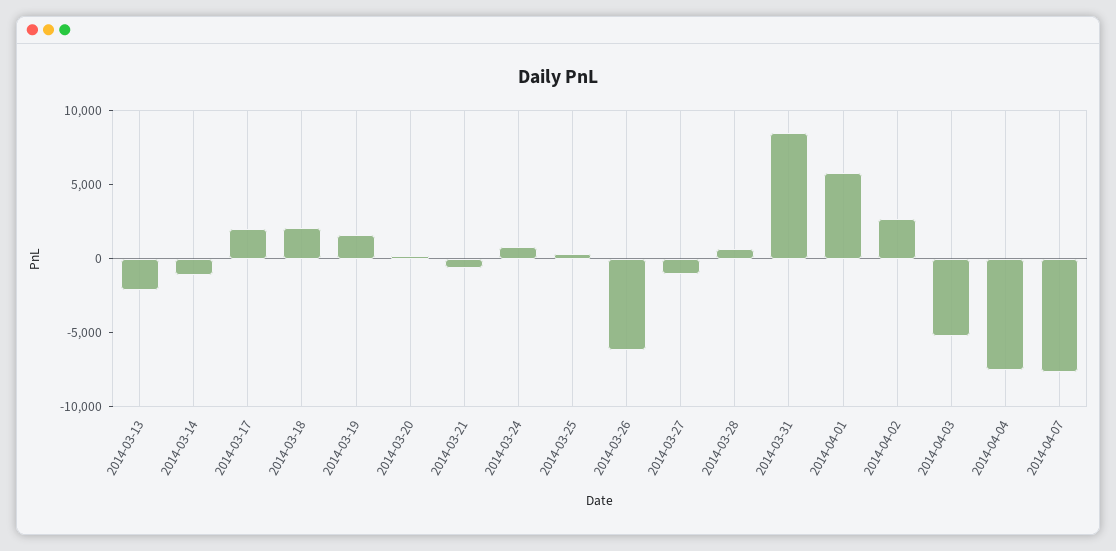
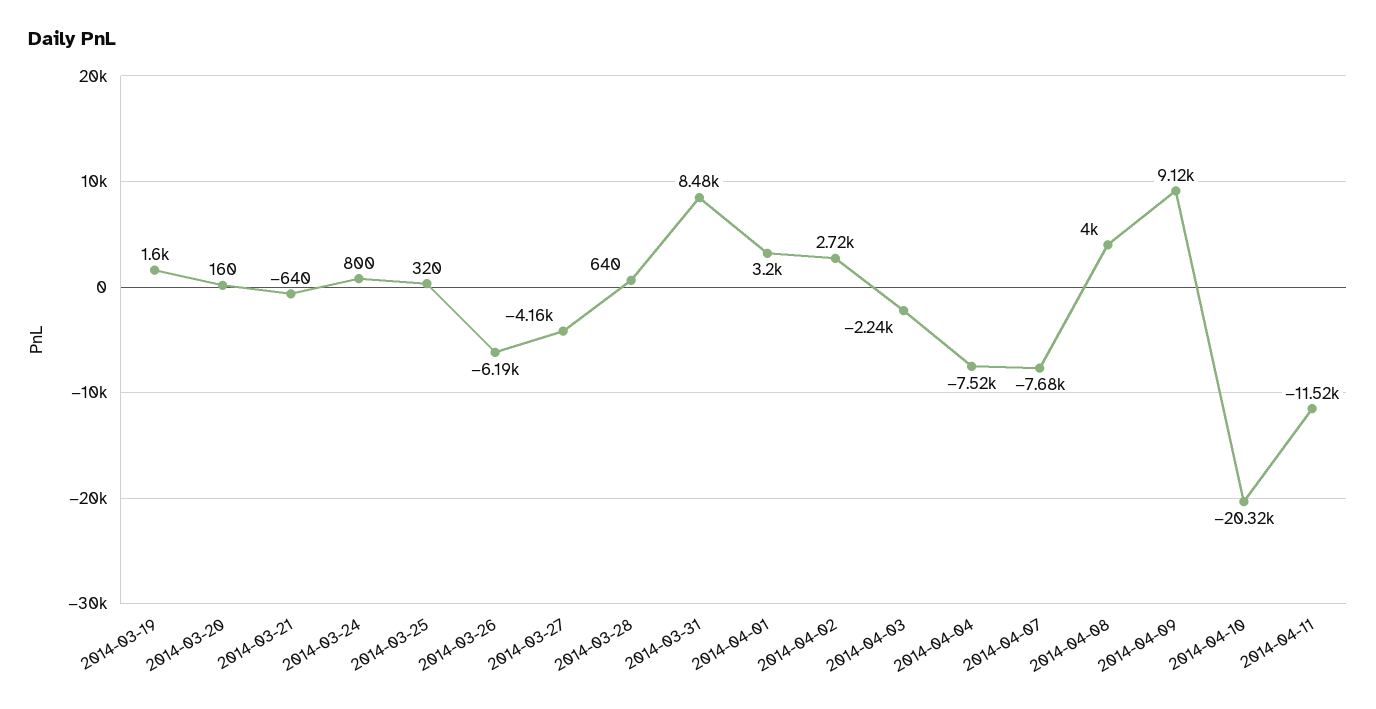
2014-03-13: -2000 -> none
2014-03-14: -1000 -> none
2014-03-17: 2000 -> none
2014-03-18: 2000 -> none
2014-03-27: -1000 -> -4160
2014-04-01: 6000 -> 3200
2014-04-03: -5000 -> -2240
2014-04-08: none -> 4000
2014-04-09: none -> 9120
2014-04-10: none -> -20320
2014-04-11: none -> -11520

